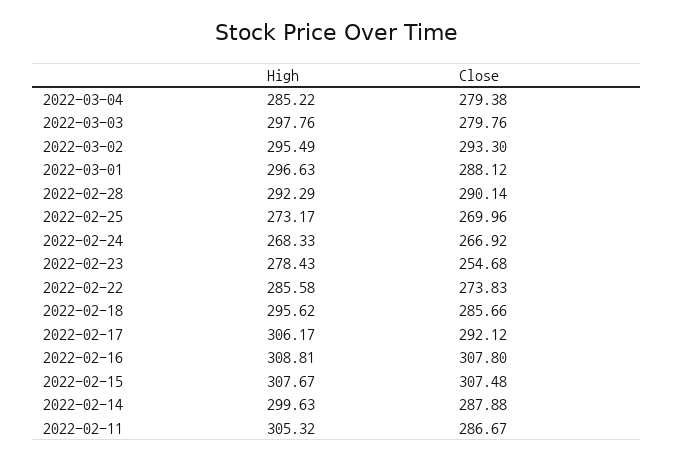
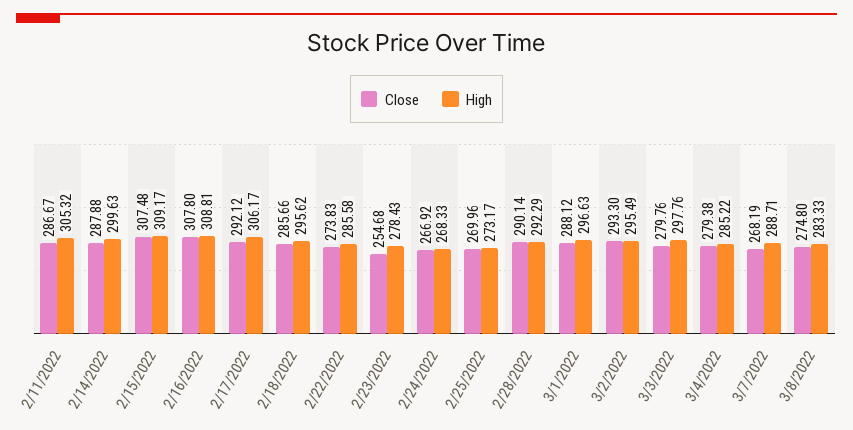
High, 2022-02-15: 307.67 -> 309.17
Close, 3/7/2022: none -> 268.19
High, 3/7/2022: none -> 288.71
Close, 3/8/2022: none -> 274.8
High, 3/8/2022: none -> 283.33

